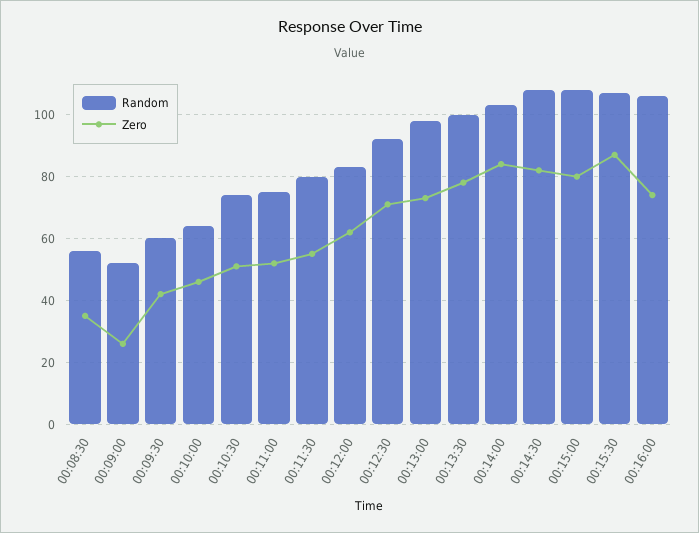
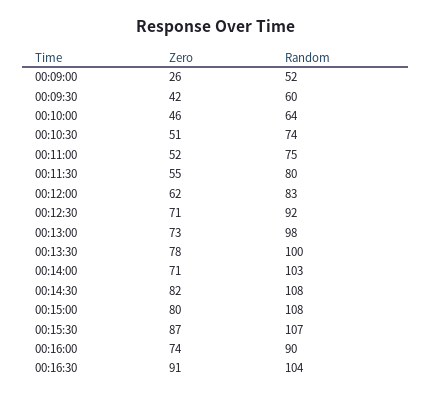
Random, 00:08:30: 55 -> none
Zero, 00:08:30: 35 -> none
Zero, 00:14:00: 85 -> 71
Random, 00:16:00: 105 -> 90
Zero, 00:16:30: none -> 91
Random, 00:16:30: none -> 104

